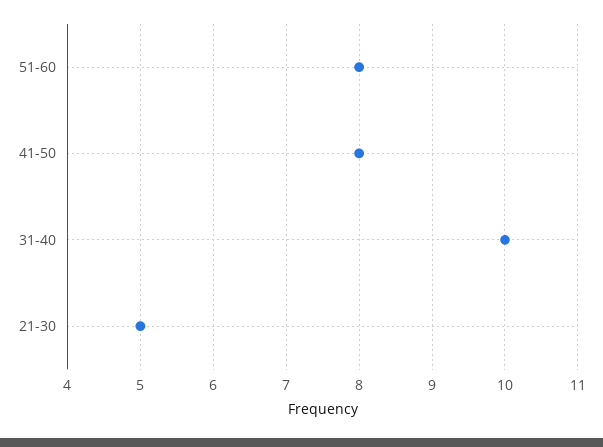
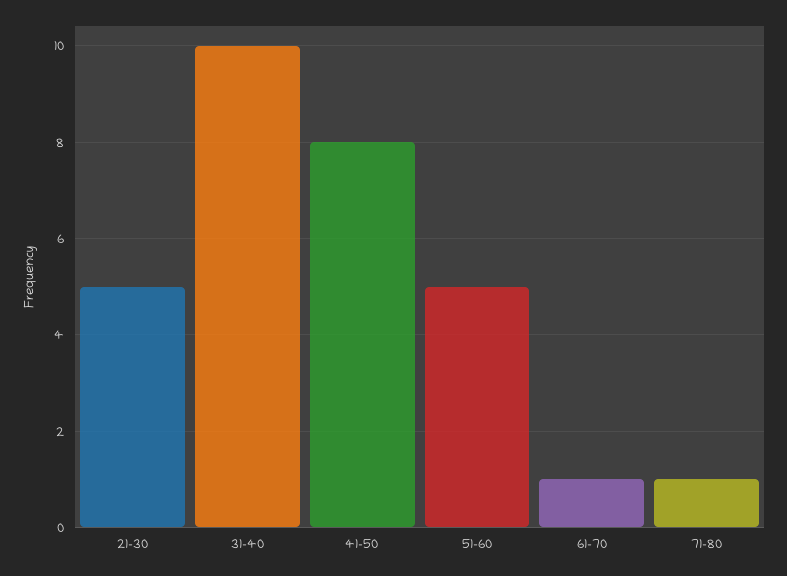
51-60: 8 -> 5
61-70: none -> 1
71-80: none -> 1

